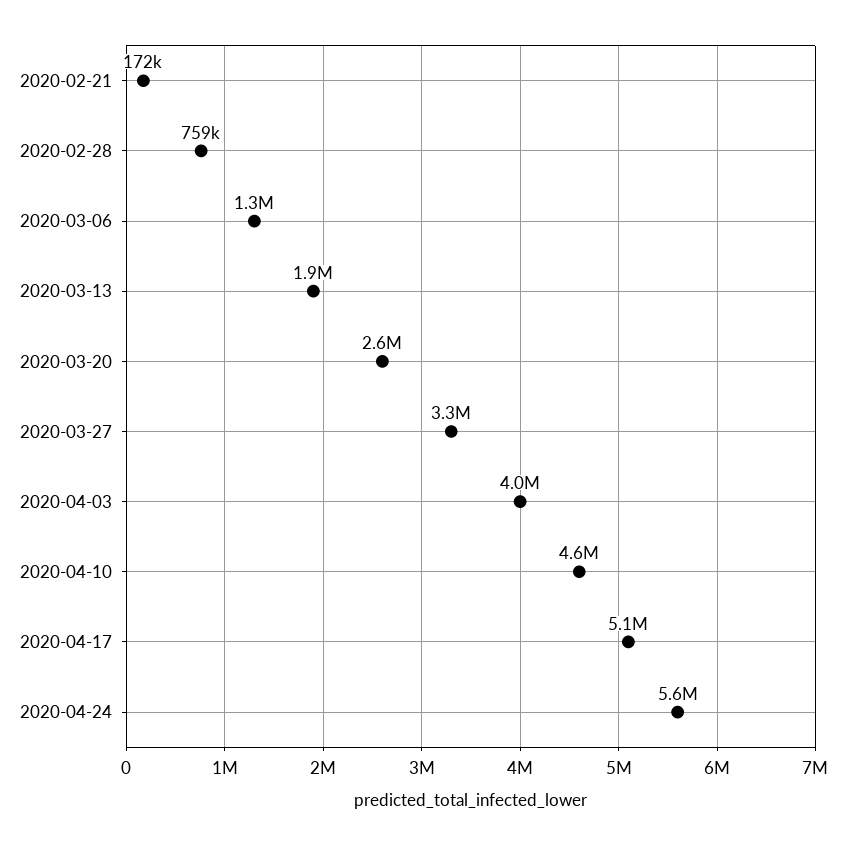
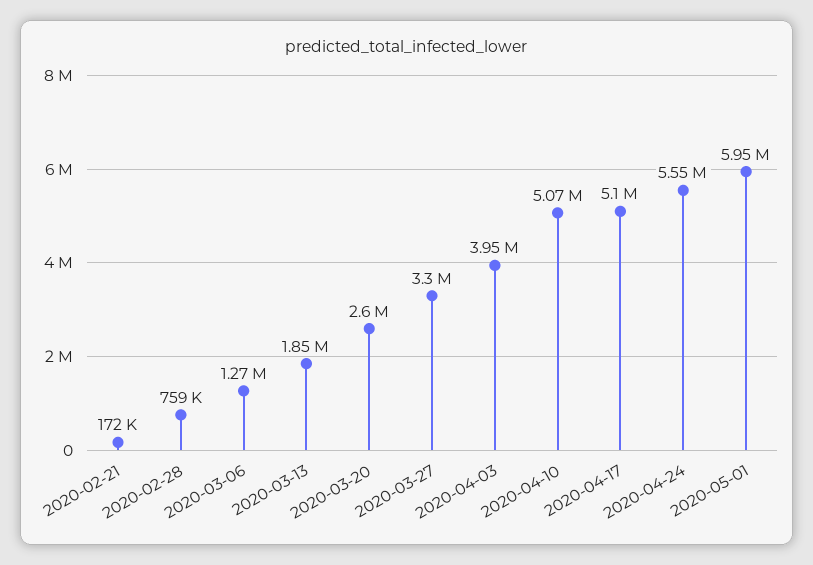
2020-04-10: 4600000 -> 5070000
2020-05-01: none -> 5950000

